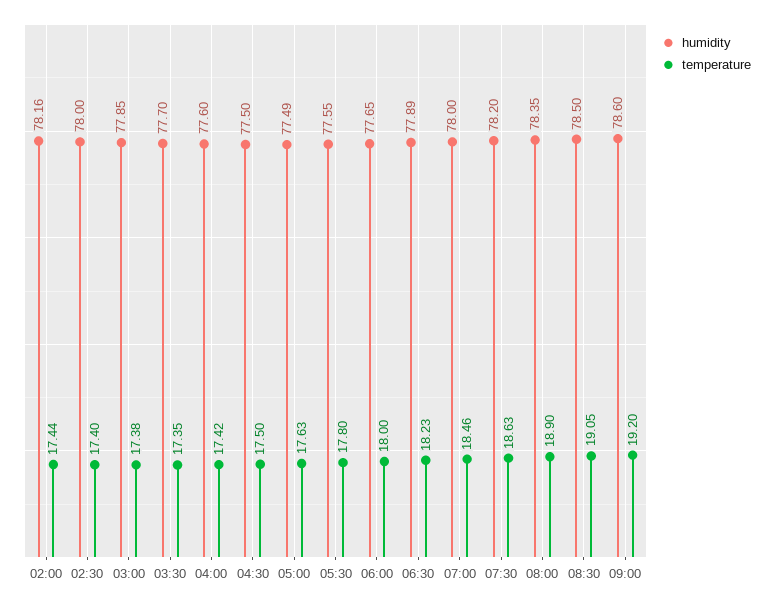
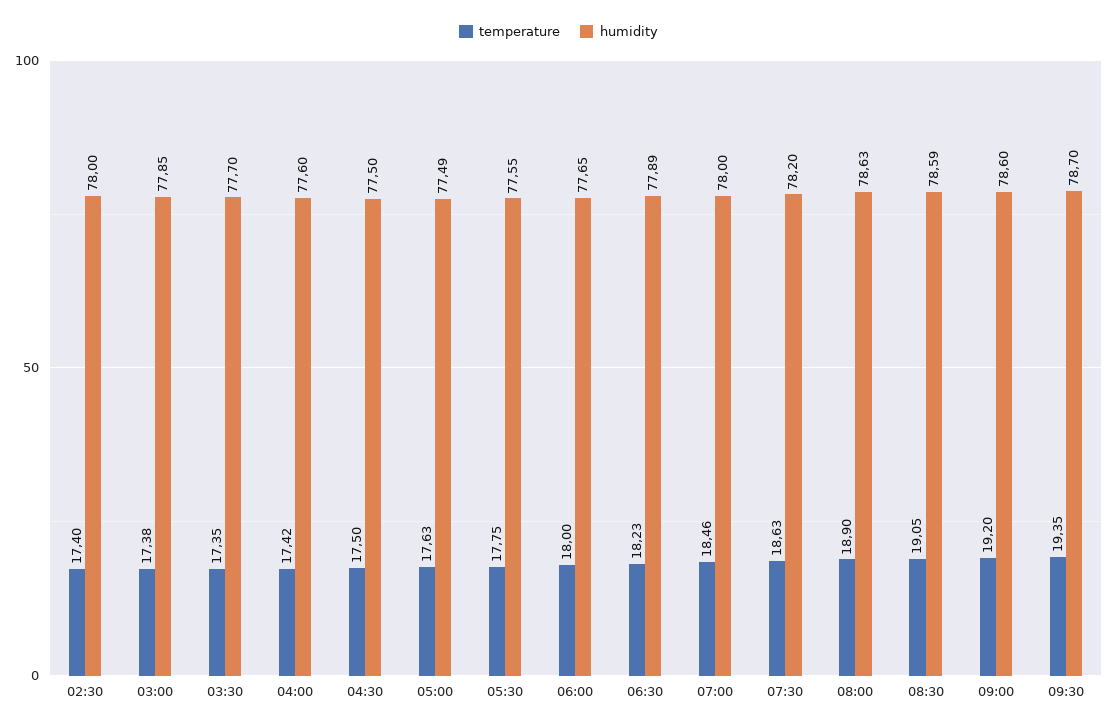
humidity, 02:00: 78.16 -> none
temperature, 02:00: 17.44 -> none
temperature, 05:30: 17.8 -> 17.75
humidity, 08:00: 78.35 -> 78.63
humidity, 08:30: 78.5 -> 78.59
temperature, 09:30: none -> 19.35
humidity, 09:30: none -> 78.7

